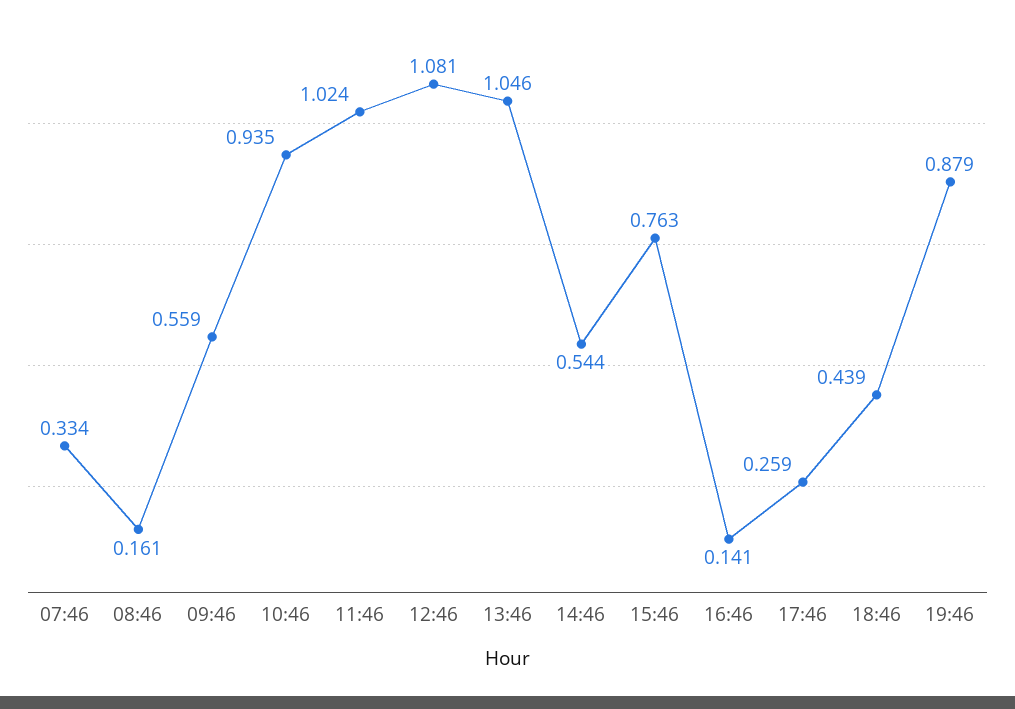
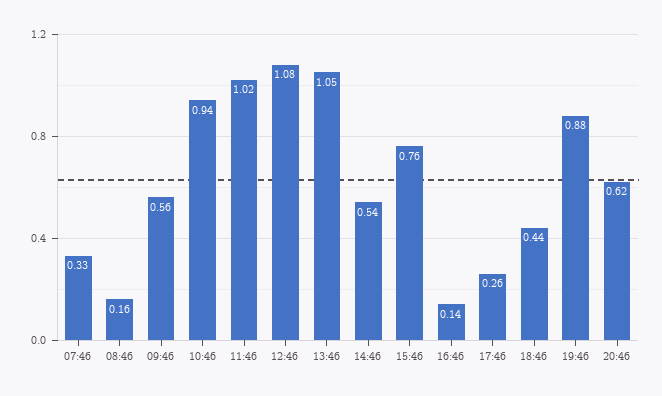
20:46: none -> 0.62

